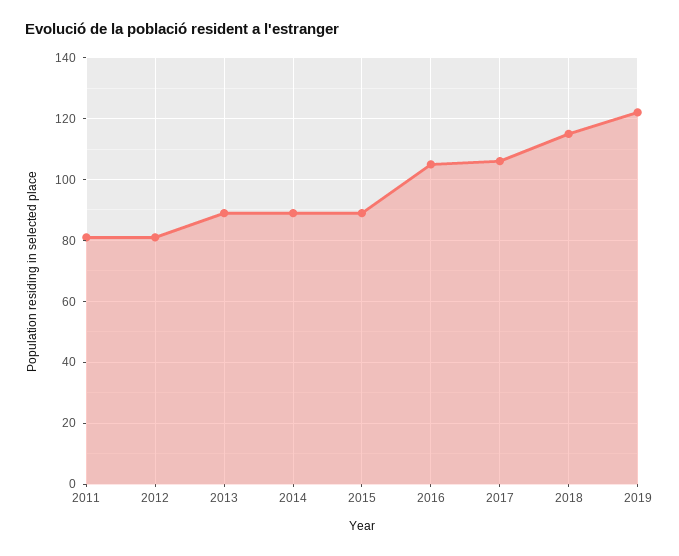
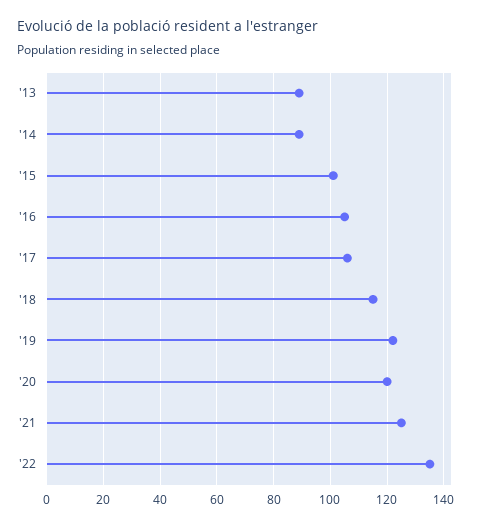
2011: 80 -> none
2012: 80 -> none
2015: 90 -> 100
'20: none -> 120
'21: none -> 125
'22: none -> 135

